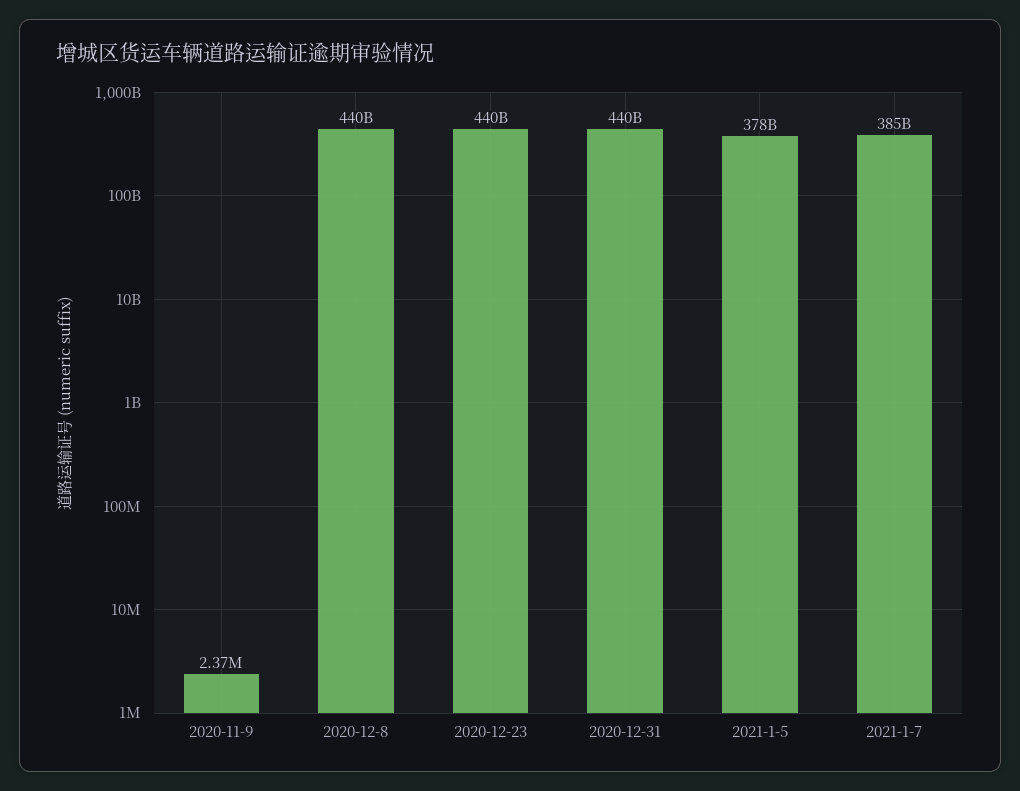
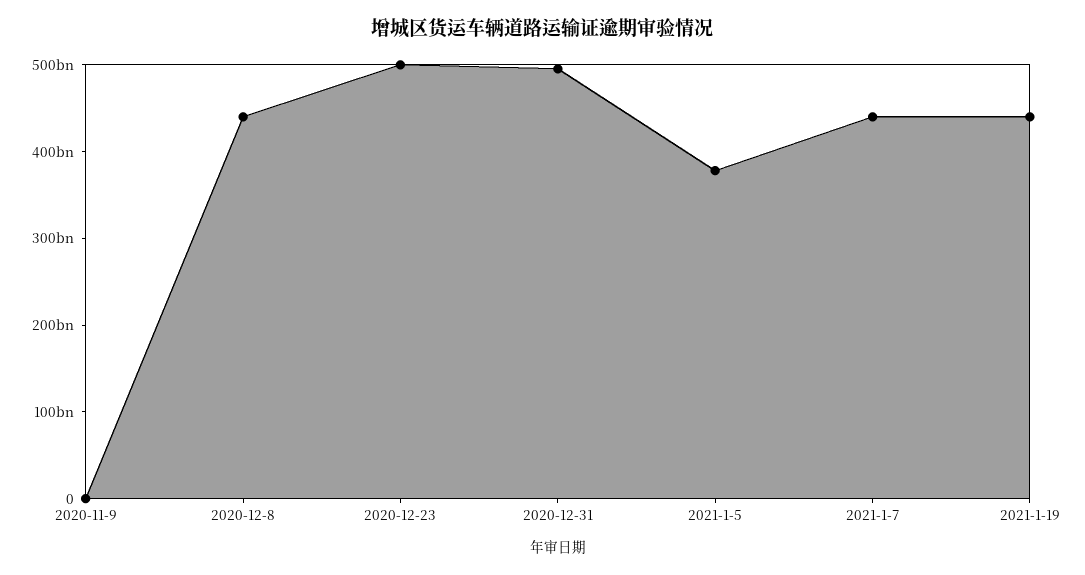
2020-12-23: 440000000000 -> 500000000000
2020-12-31: 440000000000 -> 500000000000
2021-1-7: 385000000000 -> 440000000000
2021-1-19: none -> 440000000000

